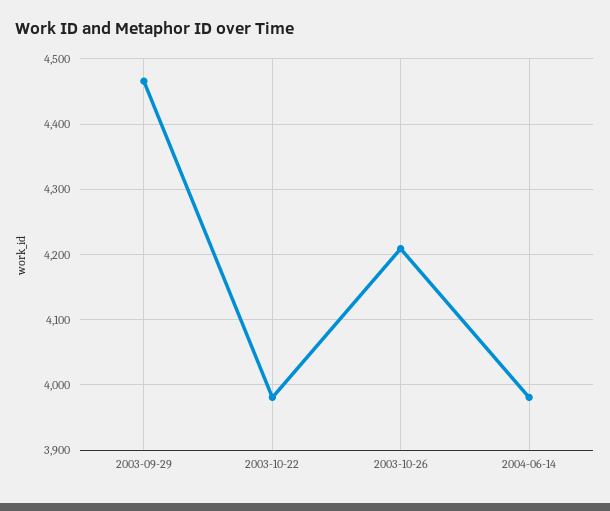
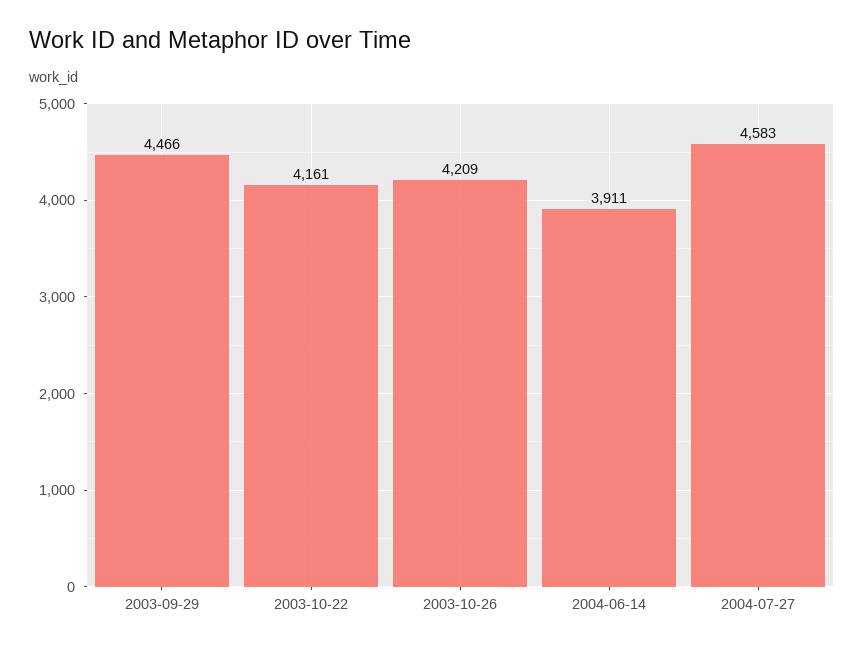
2003-10-22: 3980 -> 4161
2004-06-14: 3980 -> 3911
2004-07-27: none -> 4583

